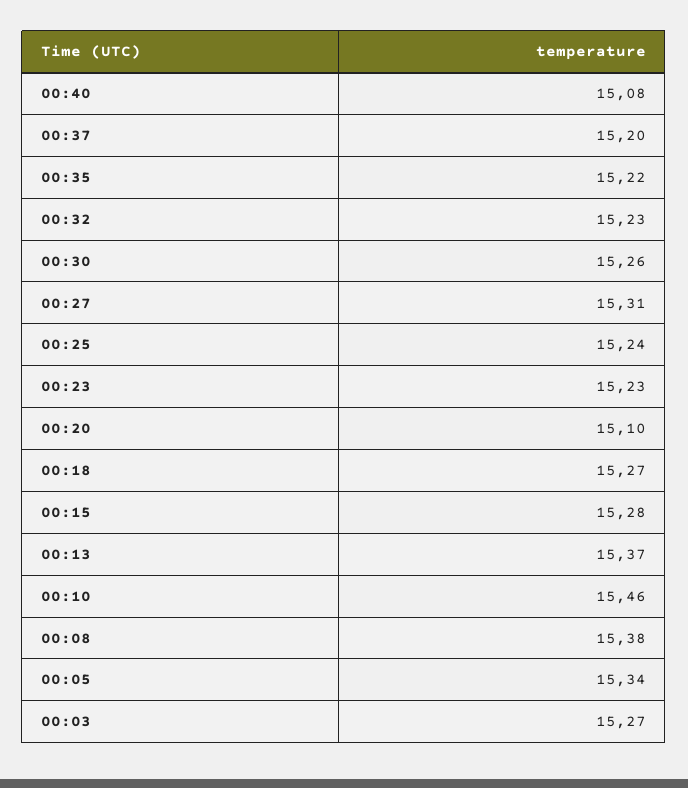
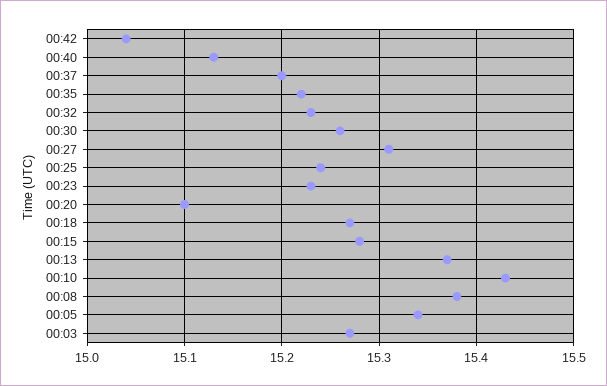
00:40: 15.08 -> 15.13
00:10: 15.46 -> 15.43
00:42: none -> 15.04

